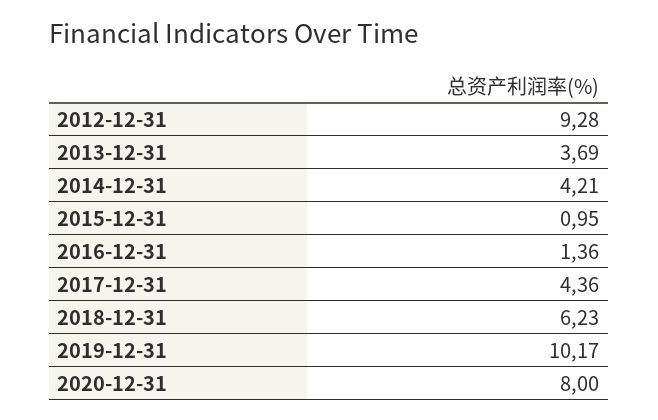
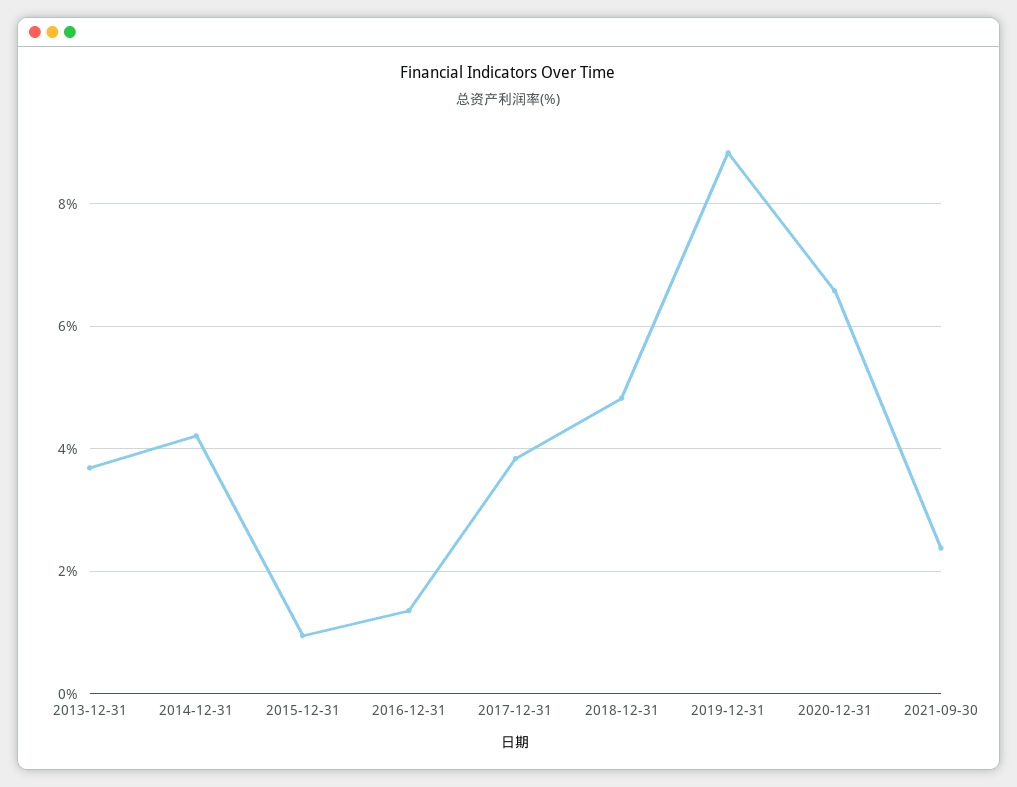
2012-12-31: 9.28 -> none
2017-12-31: 4.36 -> 3.8
2018-12-31: 6.23 -> 4.8
2019-12-31: 10.17 -> 8.8
2020-12-31: 8 -> 6.6
2021-09-30: none -> 2.4

